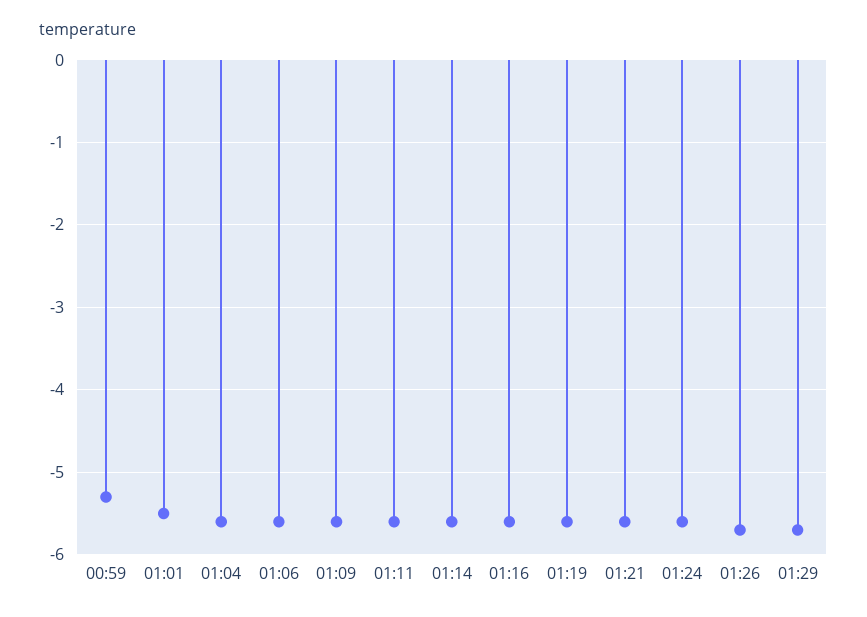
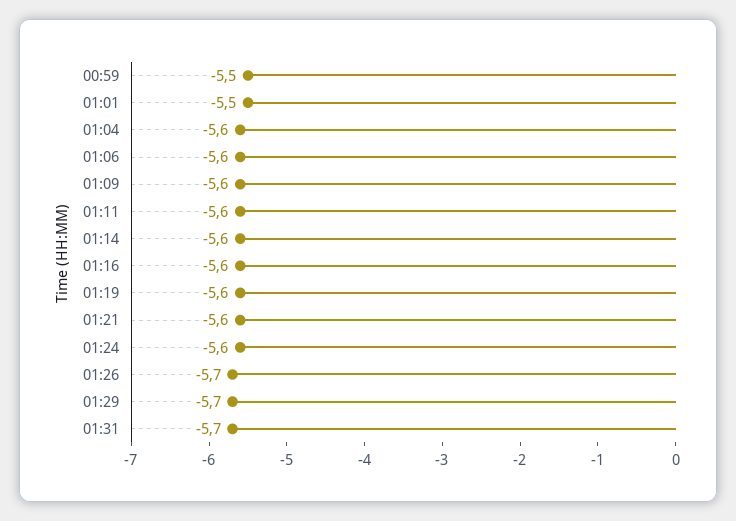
00:59: -5.3 -> -5.5
01:31: none -> -5.7

